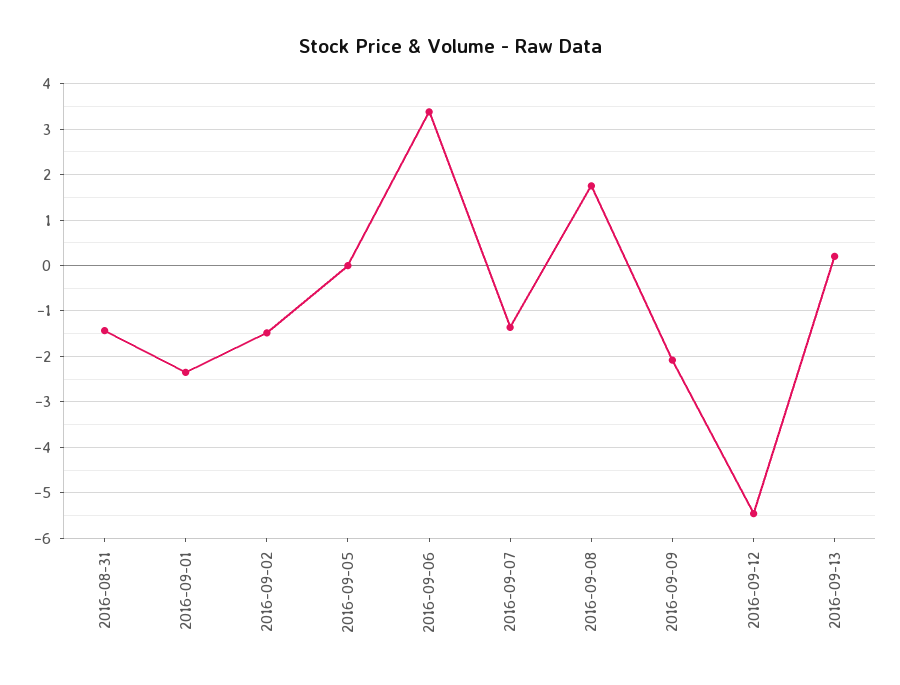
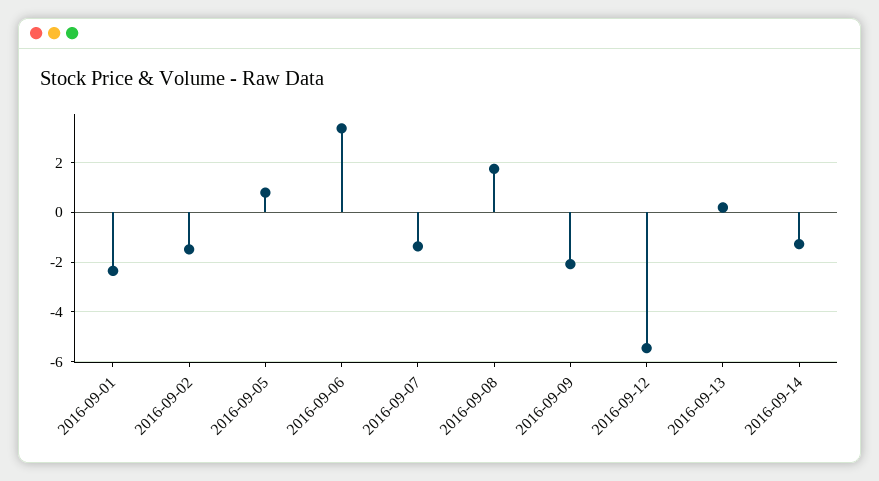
2016-08-31: -1.4 -> none
2016-09-05: 0 -> 0.75
2016-09-14: none -> -1.25

